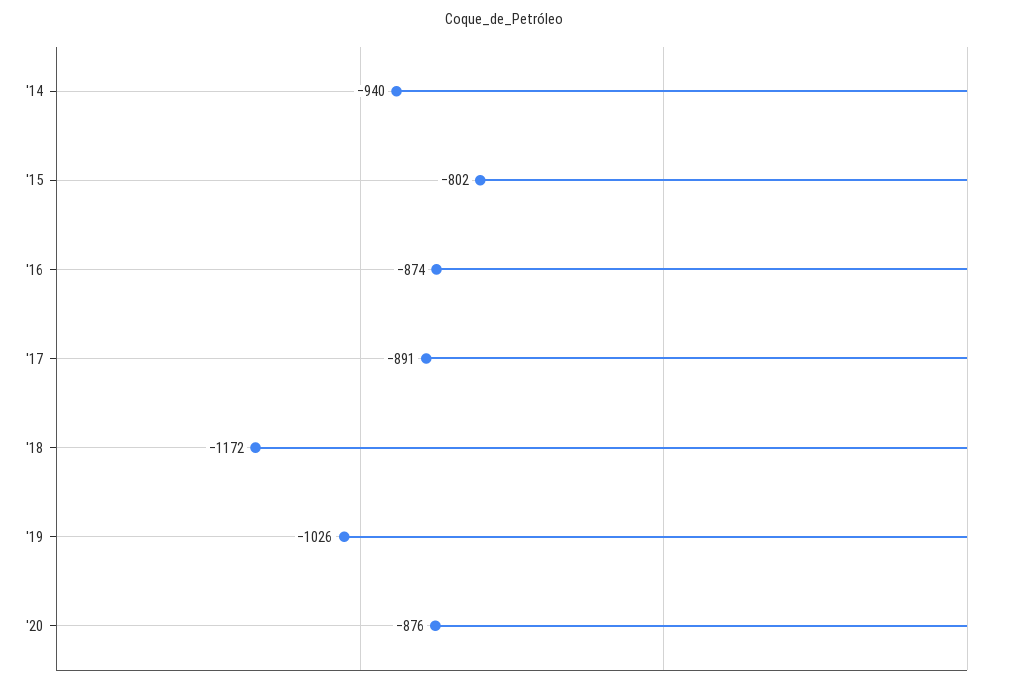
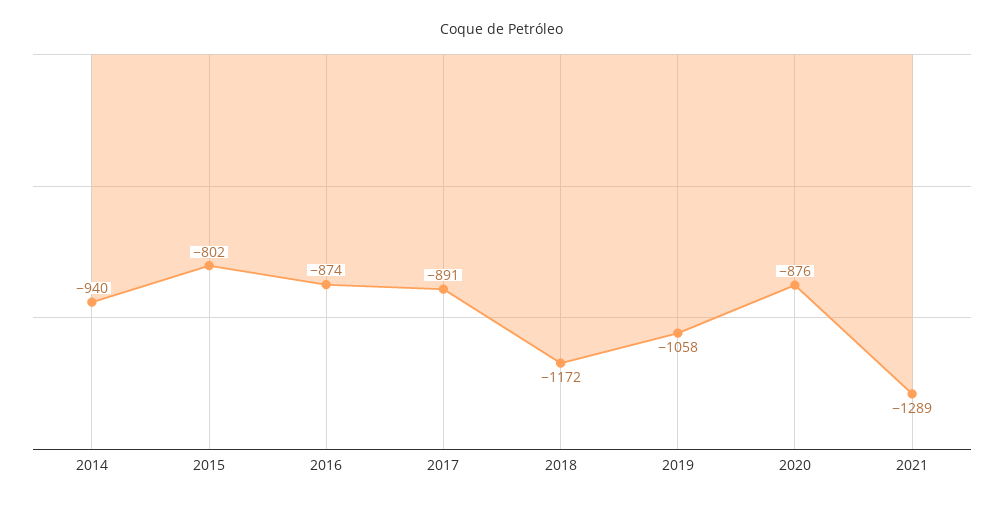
'19: -1026 -> -1058
2021: none -> -1289

